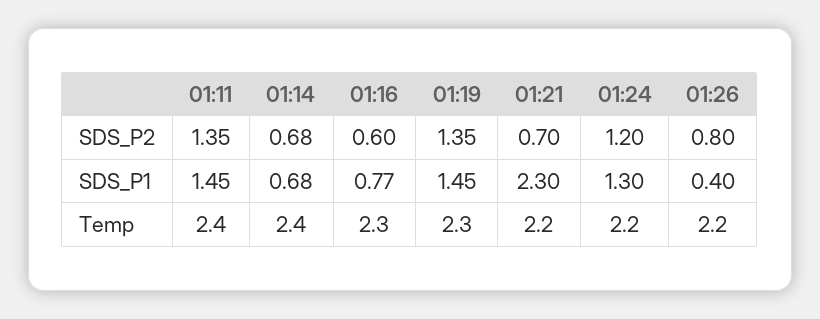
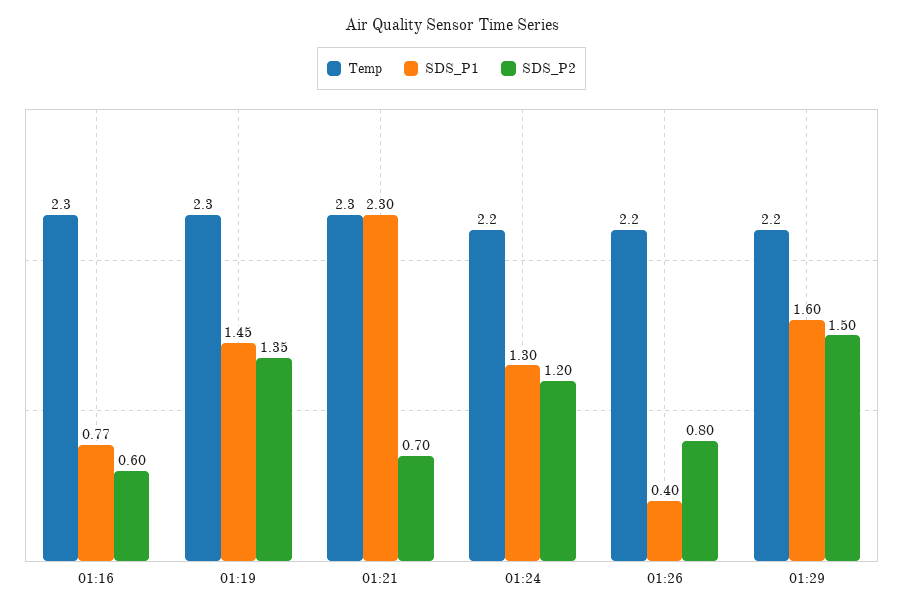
SDS_P2, 01:11: 1.35 -> none
SDS_P2, 01:14: 0.68 -> none
SDS_P1, 01:11: 1.45 -> none
SDS_P1, 01:14: 0.68 -> none
Temp, 01:11: 2.4 -> none
Temp, 01:14: 2.4 -> none
Temp, 01:21: 2.2 -> 2.3
Temp, 01:29: none -> 2.2
SDS_P1, 01:29: none -> 1.6
SDS_P2, 01:29: none -> 1.5

